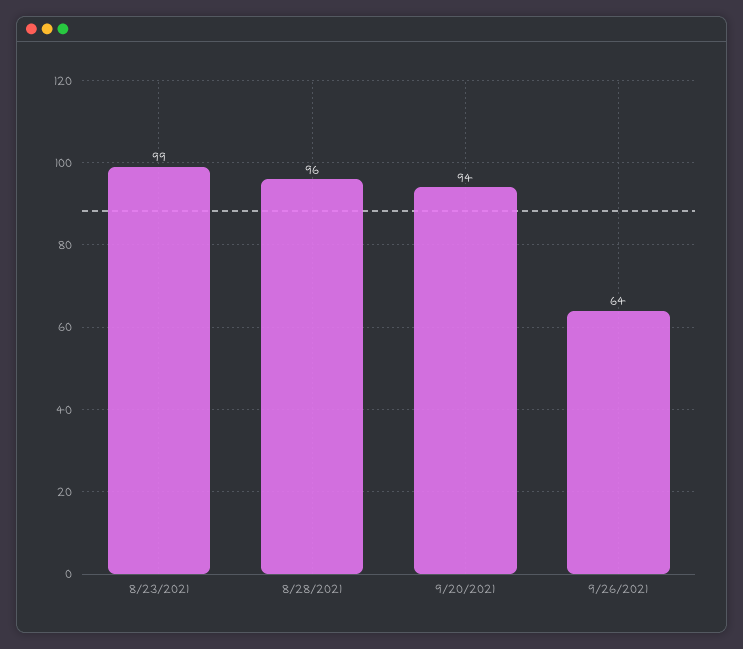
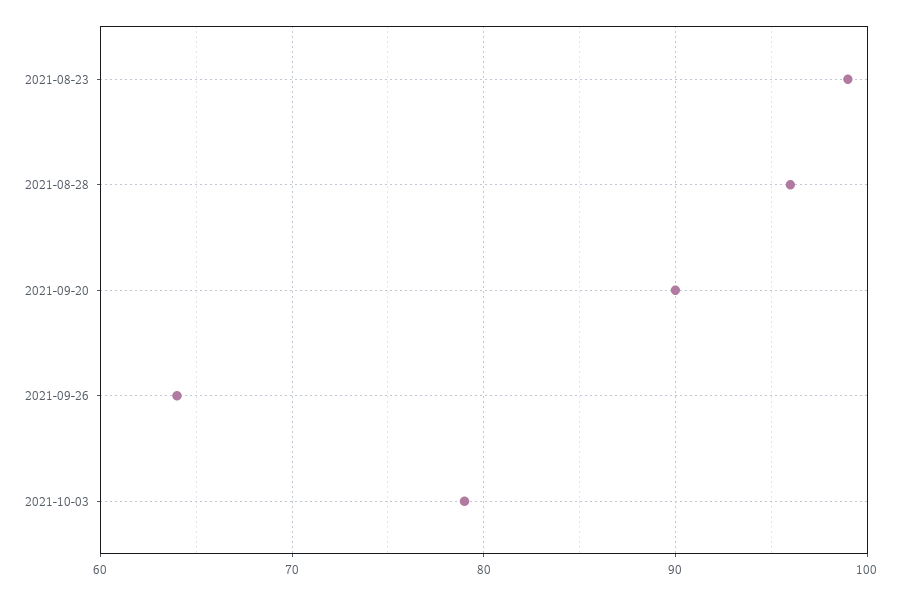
9/20/2021: 94 -> 90
2021-10-03: none -> 79

